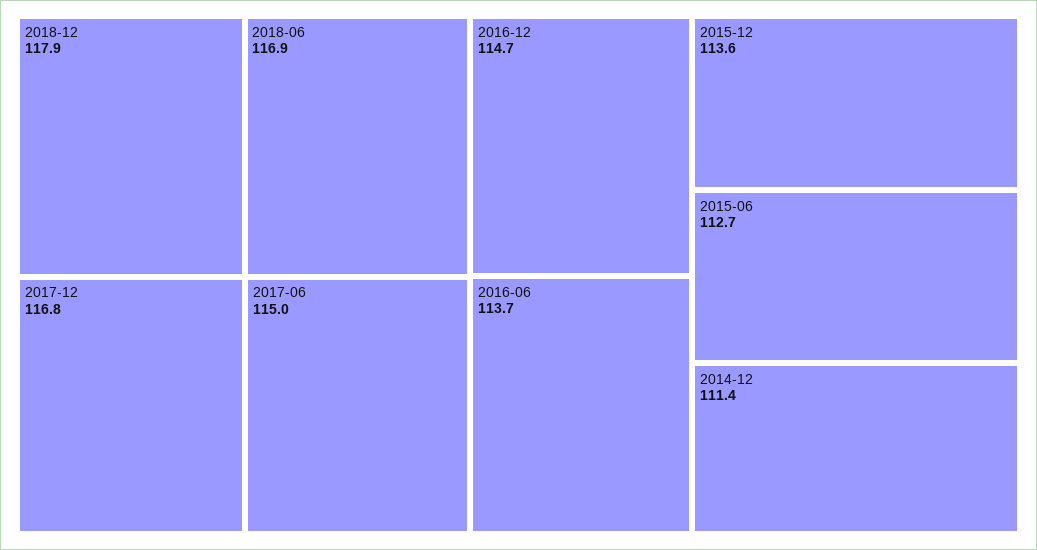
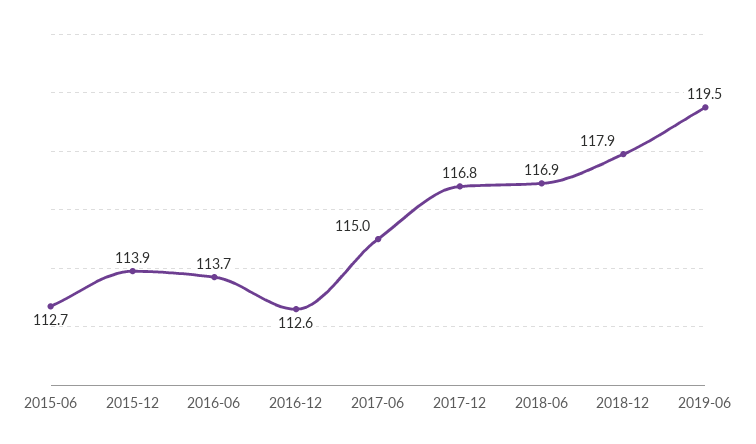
2016-12: 114.7 -> 112.6
2015-12: 113.6 -> 113.9
2014-12: 111.4 -> none
2019-06: none -> 119.5

